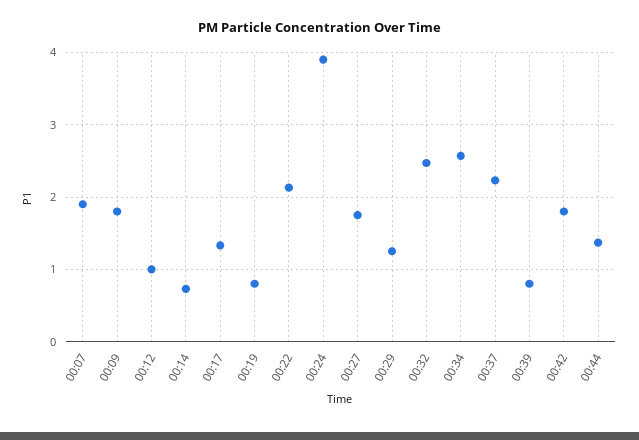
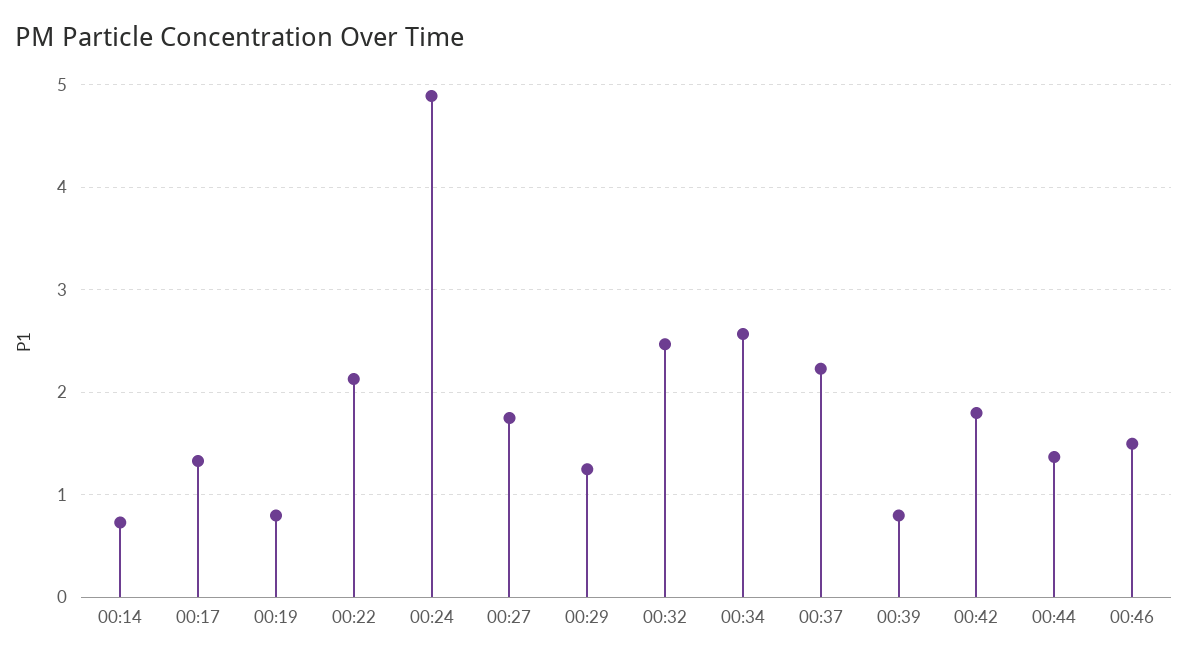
00:07: 1.9 -> none
00:09: 1.8 -> none
00:12: 1 -> none
00:24: 3.9 -> 4.9
00:46: none -> 1.5

